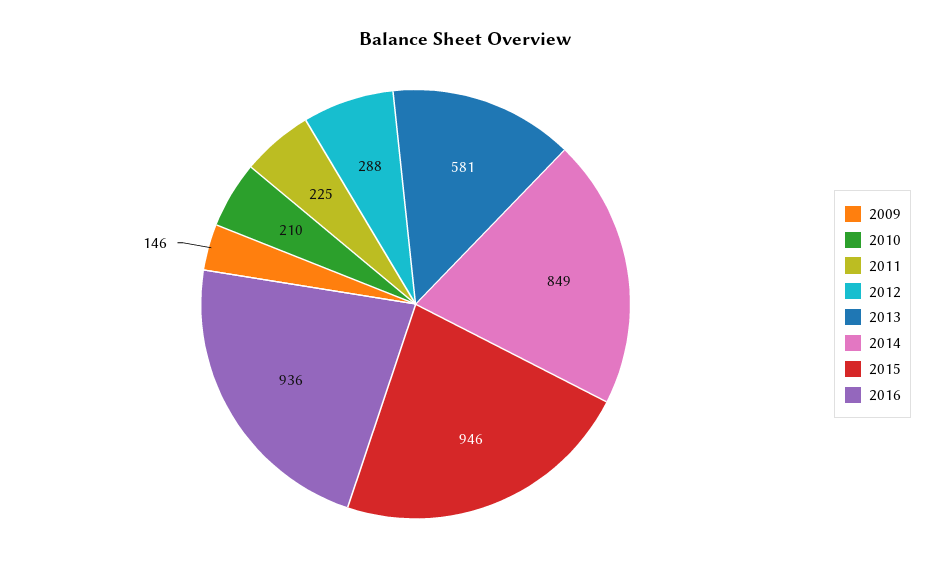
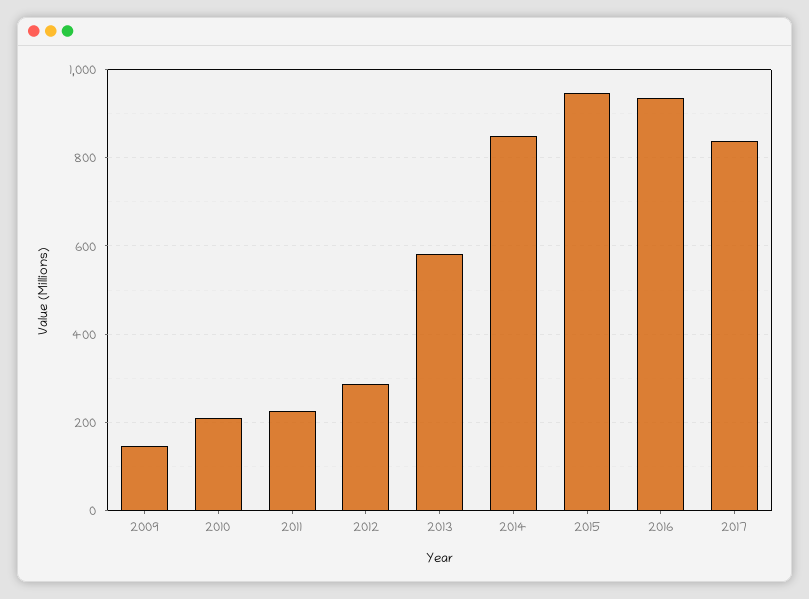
2017: none -> 840

